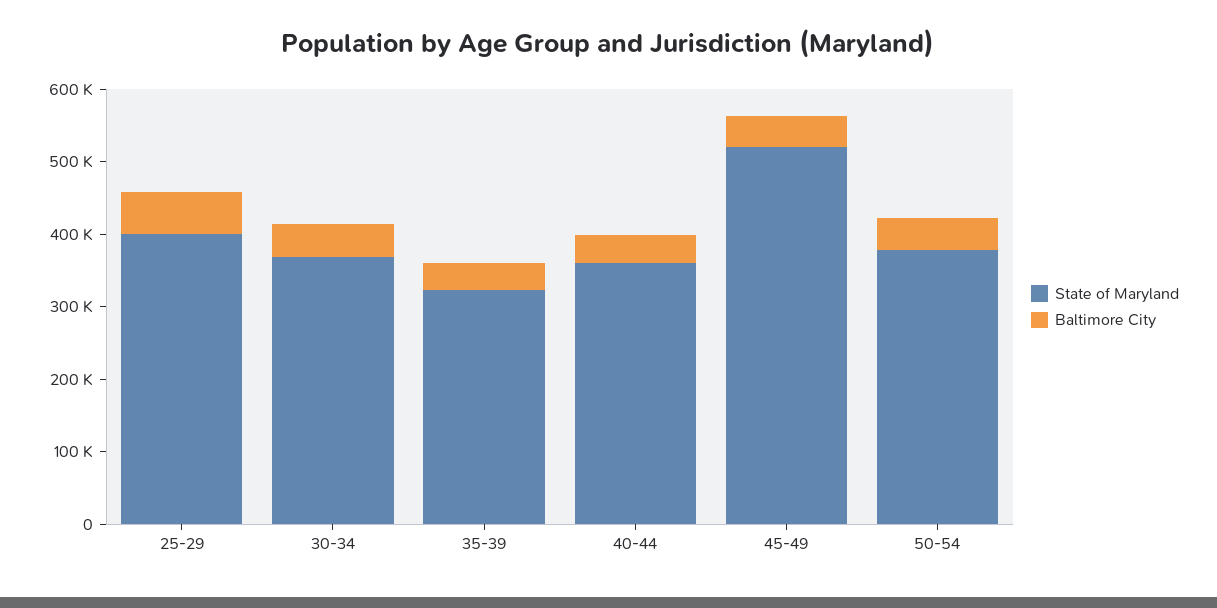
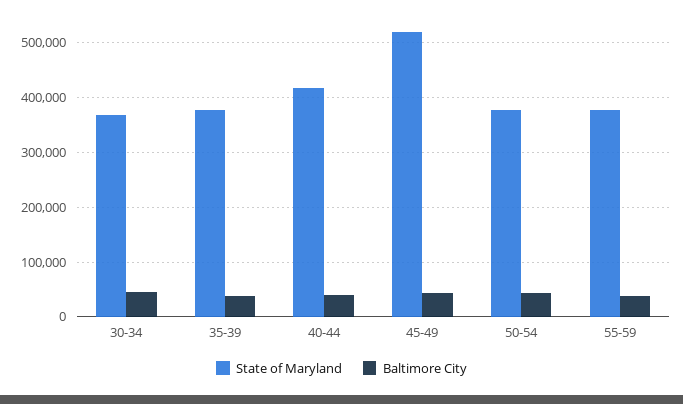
State of Maryland, 25-29: 400000 -> none
Baltimore City, 25-29: 60000 -> none
State of Maryland, 35-39: 320000 -> 380000
State of Maryland, 40-44: 360000 -> 420000
State of Maryland, 55-59: none -> 380000
Baltimore City, 55-59: none -> 40000

